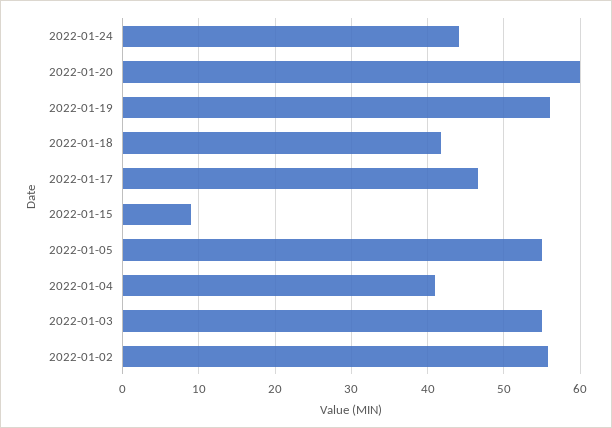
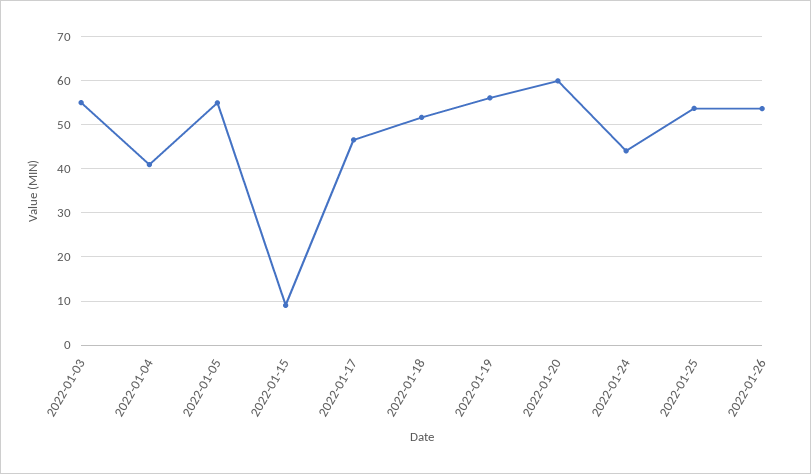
2022-01-18: 42 -> 52
2022-01-02: 56 -> none
2022-01-25: none -> 54
2022-01-26: none -> 54

